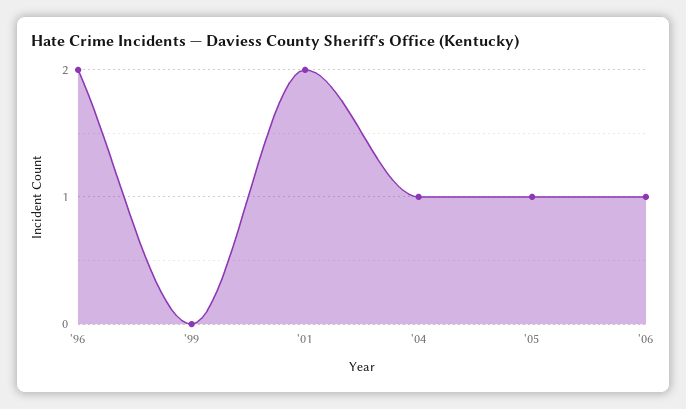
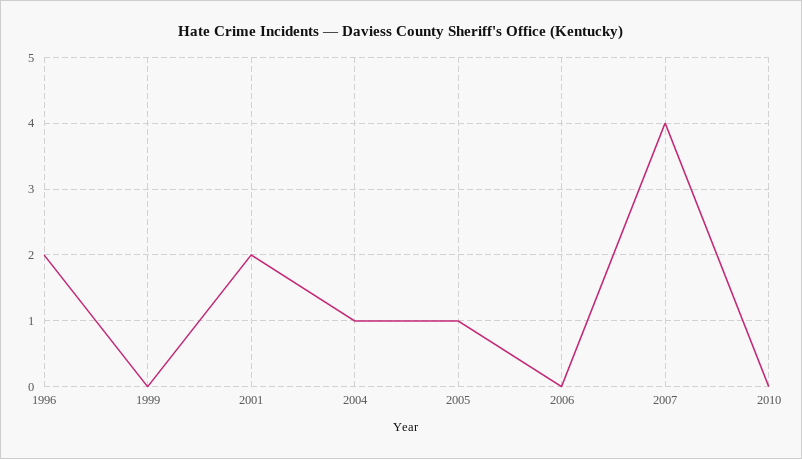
'06: 1 -> 0
2007: none -> 4
2010: none -> 0

